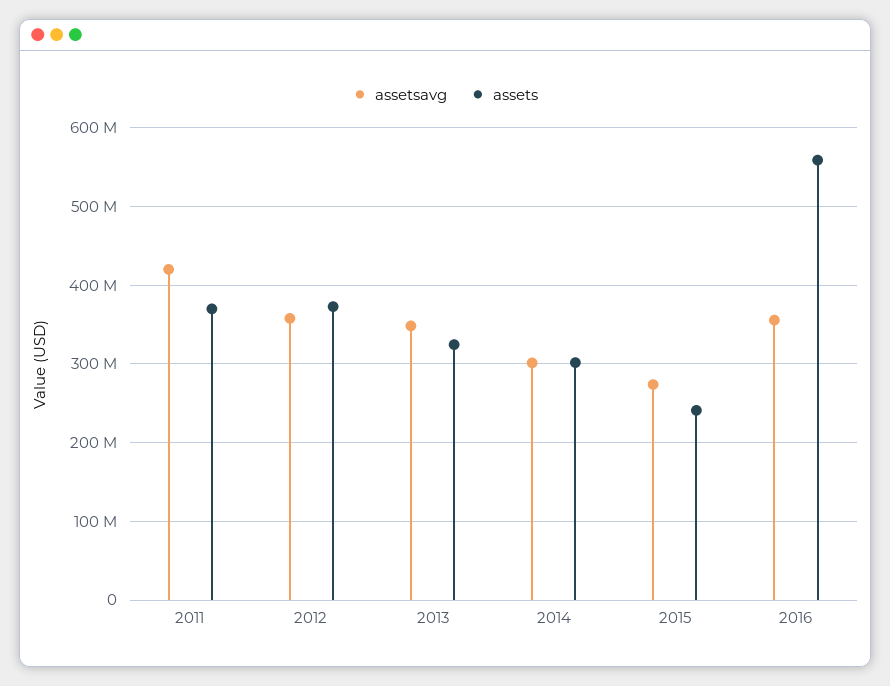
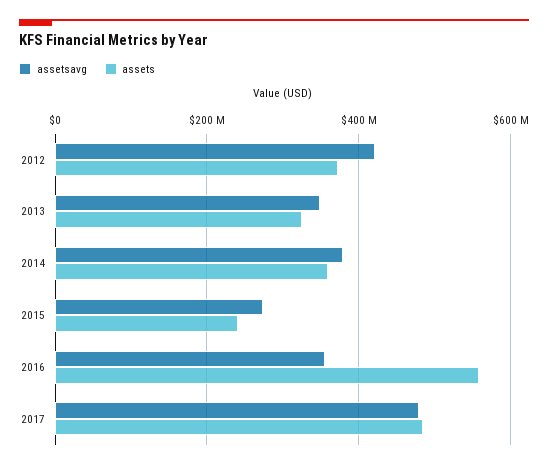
assetsavg, 2011: 420000000 -> none
assets, 2011: 370000000 -> none
assetsavg, 2012: 360000000 -> 420000000
assetsavg, 2014: 300000000 -> 380000000
assets, 2014: 300000000 -> 360000000
assetsavg, 2017: none -> 480000000
assets, 2017: none -> 480000000

